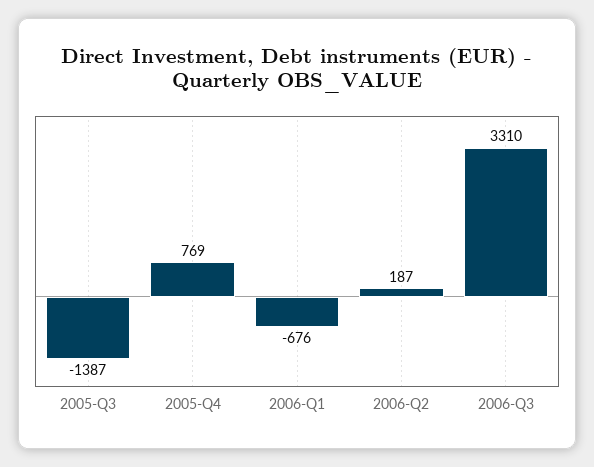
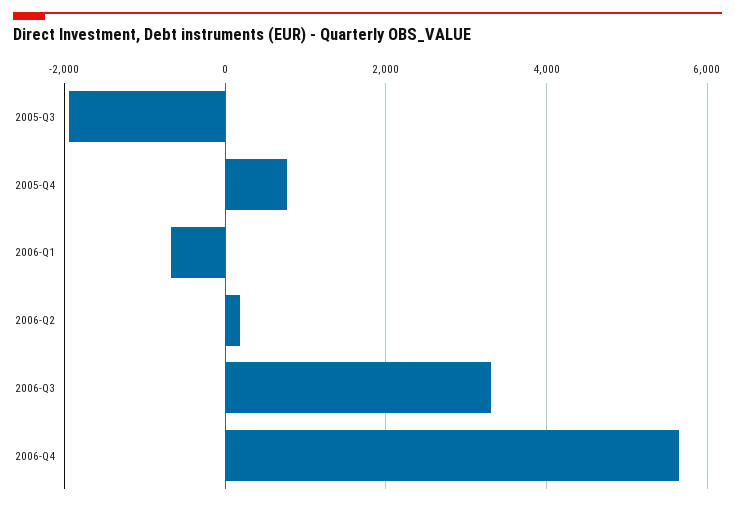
2005-Q3: -1387 -> -2000
2006-Q4: none -> 5600

